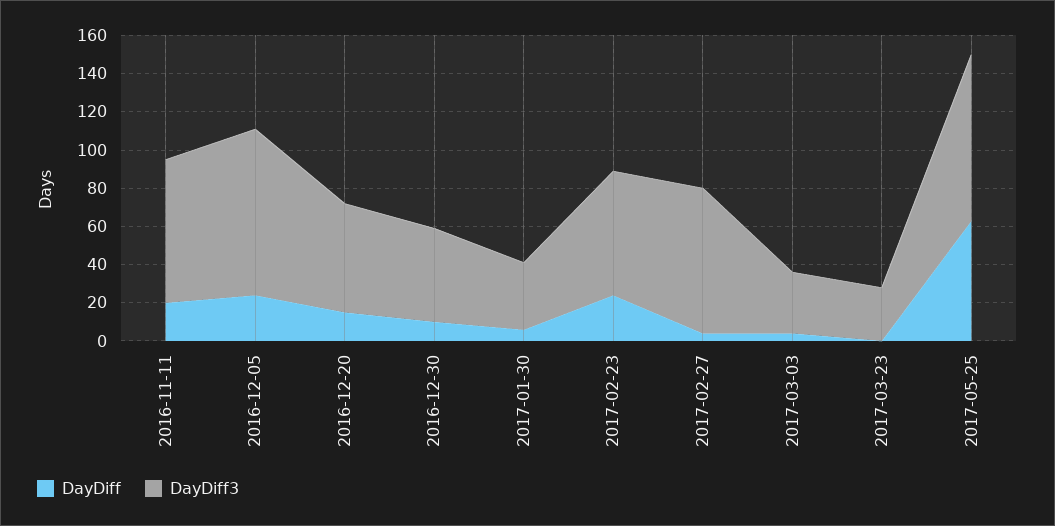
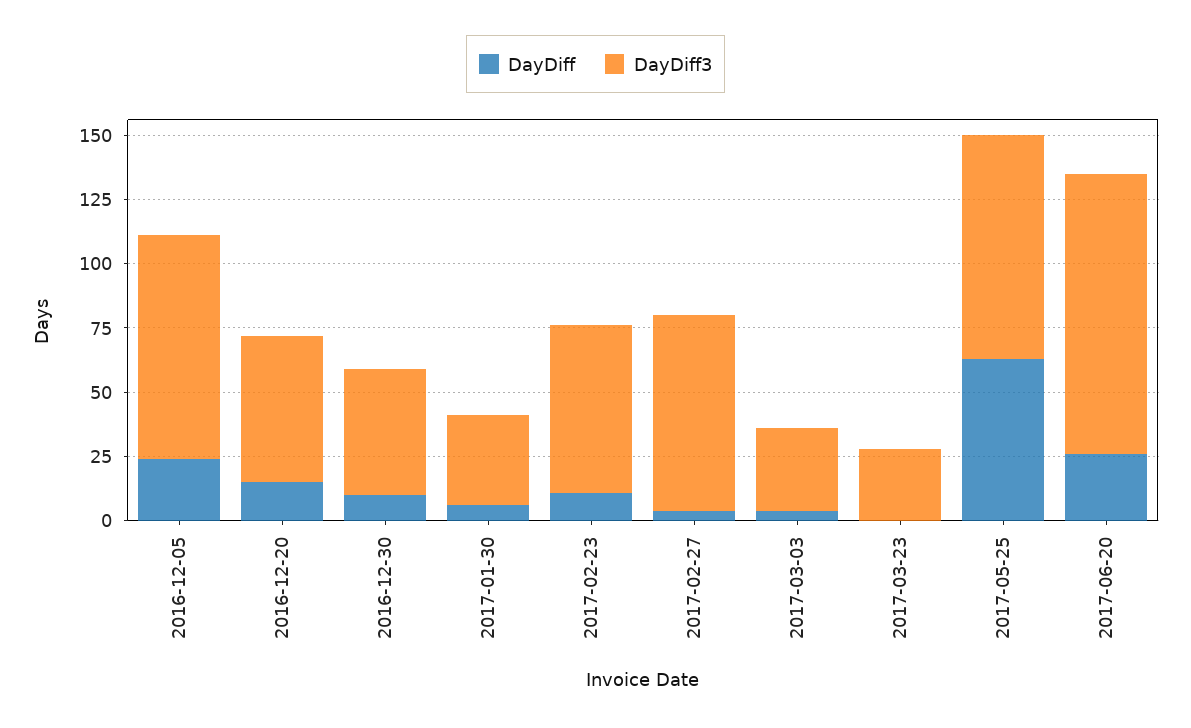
DayDiff, 2016-11-11: 20 -> none
DayDiff3, 2016-11-11: 75 -> none
DayDiff, 2017-02-23: 25 -> 10
DayDiff, 2017-06-20: none -> 25
DayDiff3, 2017-06-20: none -> 110

